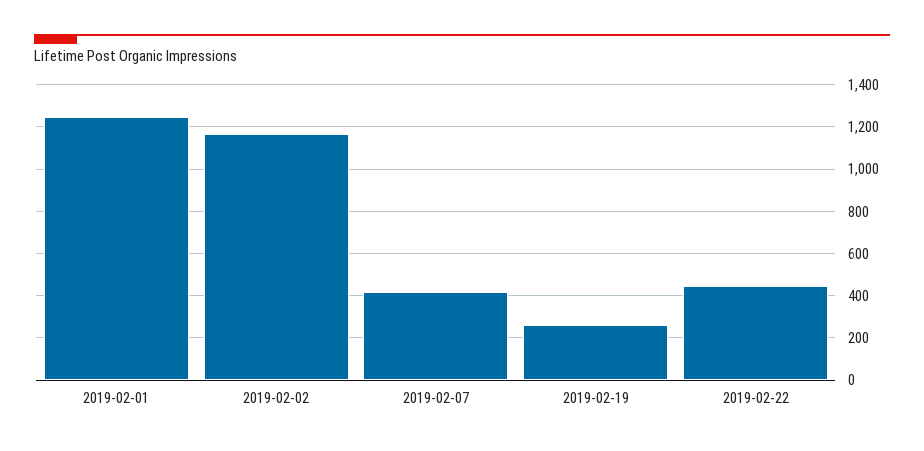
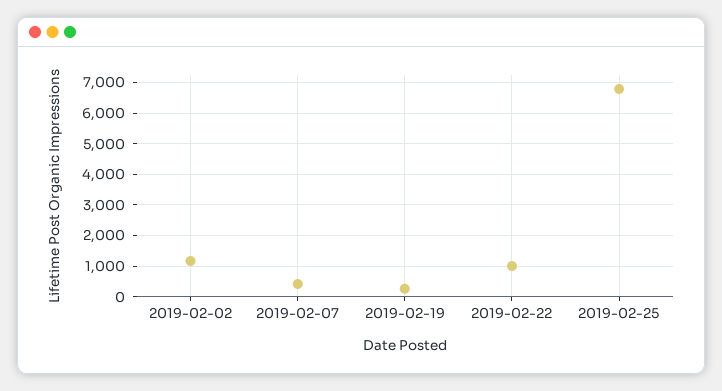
2019-02-01: 1250 -> none
2019-02-22: 450 -> 1000
2019-02-25: none -> 6800

